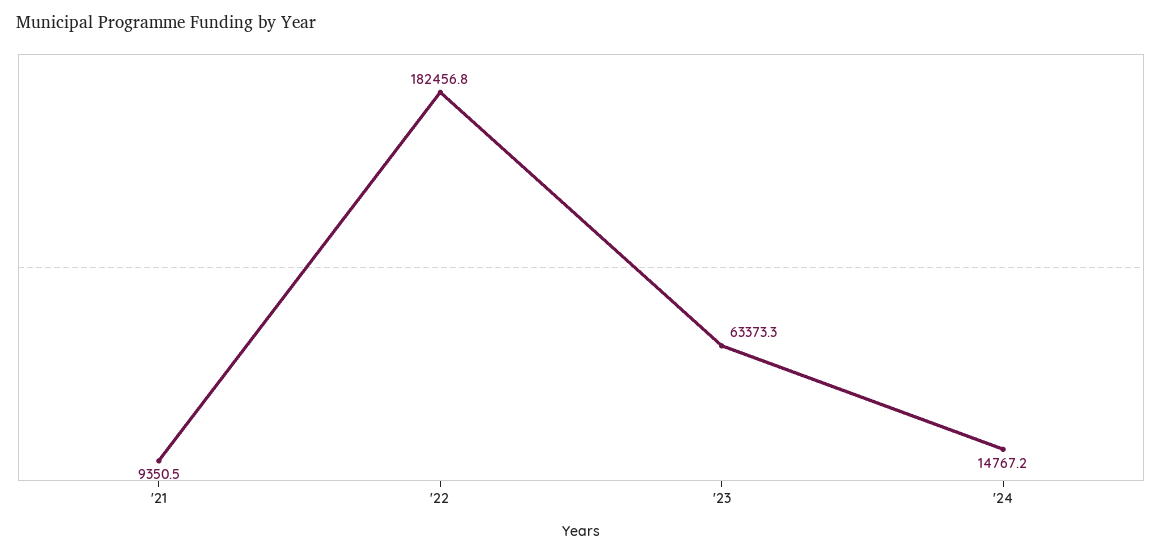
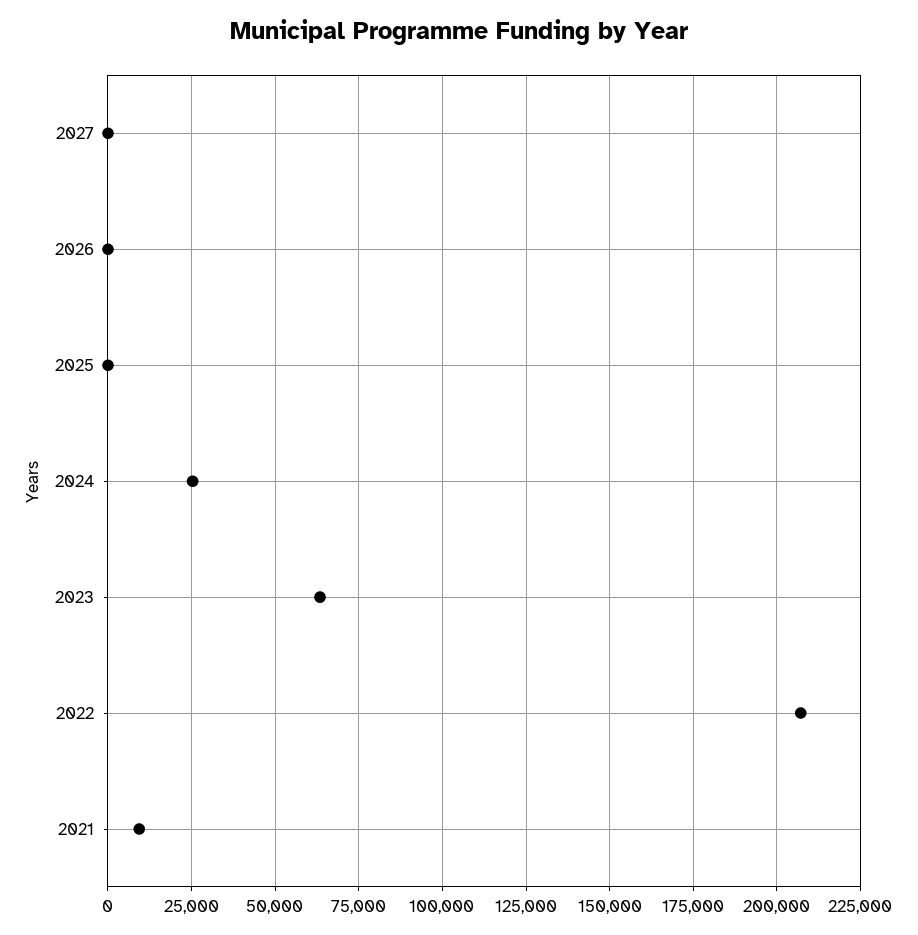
'22: 182456.8 -> 207500
'24: 14767.2 -> 25000
2027: none -> 0
2026: none -> 0
2025: none -> 0

